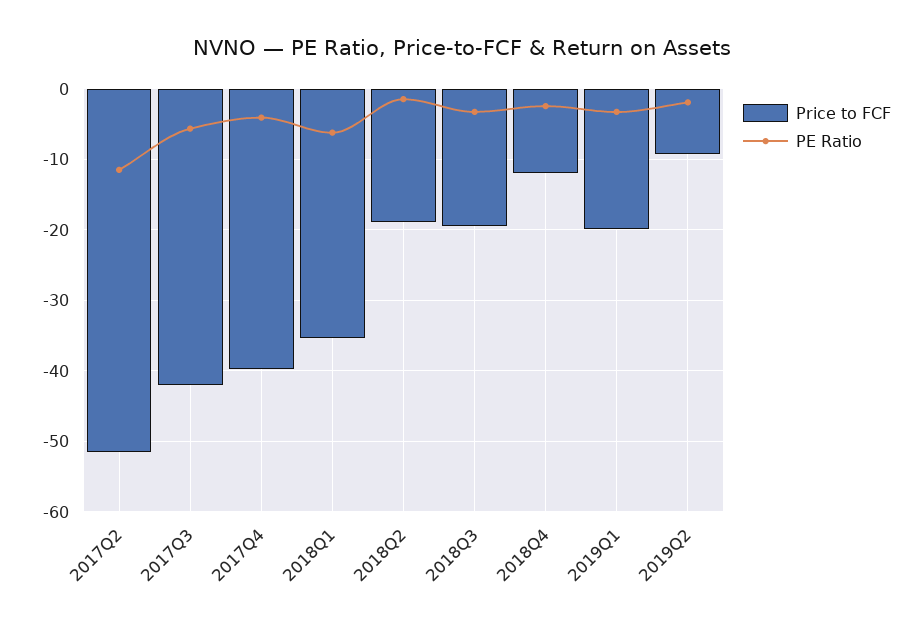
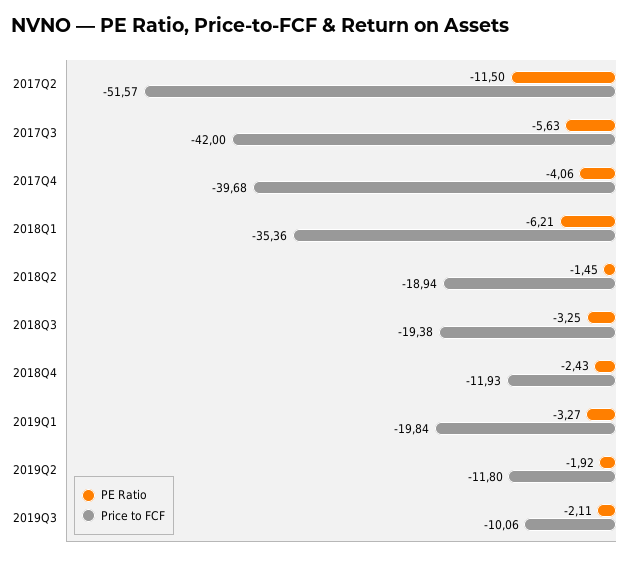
Price to FCF, 2019Q2: -9 -> -11.8
PE Ratio, 2019Q3: none -> -2.11
Price to FCF, 2019Q3: none -> -10.06

